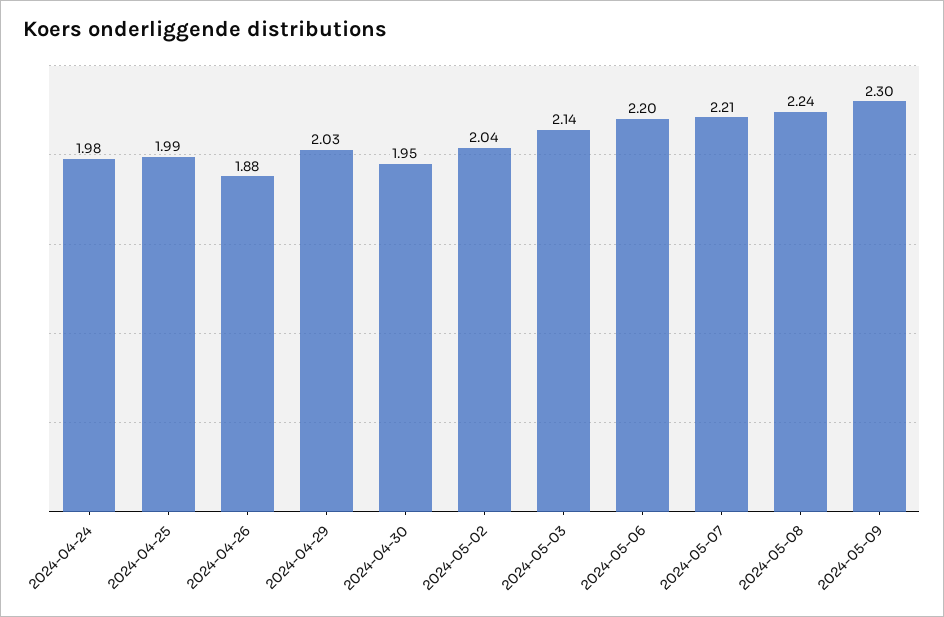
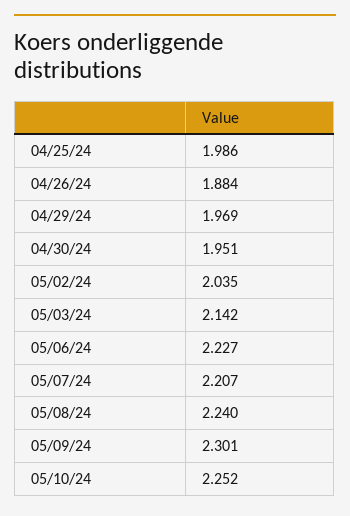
2024-04-24: 1.98 -> none
2024-04-29: 2.03 -> 1.969
2024-05-06: 2.2 -> 2.227
05/10/24: none -> 2.252

